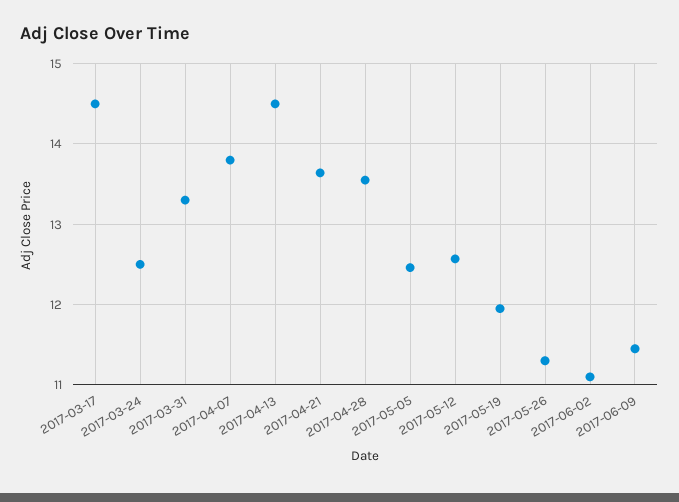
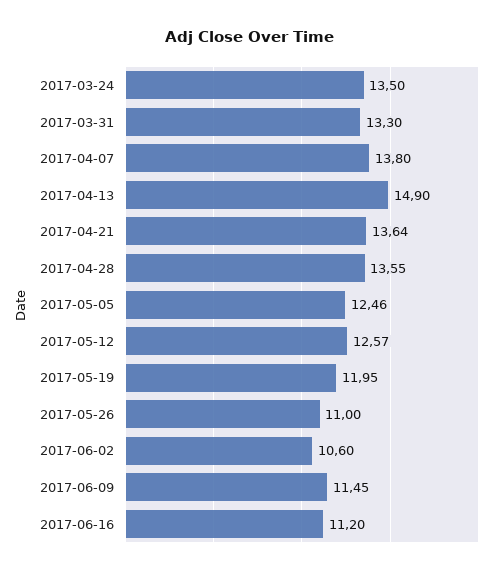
2017-03-17: 14.5 -> none
2017-03-24: 12.5 -> 13.5
2017-04-13: 14.5 -> 14.9
2017-05-26: 11.3 -> 11
2017-06-02: 11.1 -> 10.6
2017-06-16: none -> 11.2

